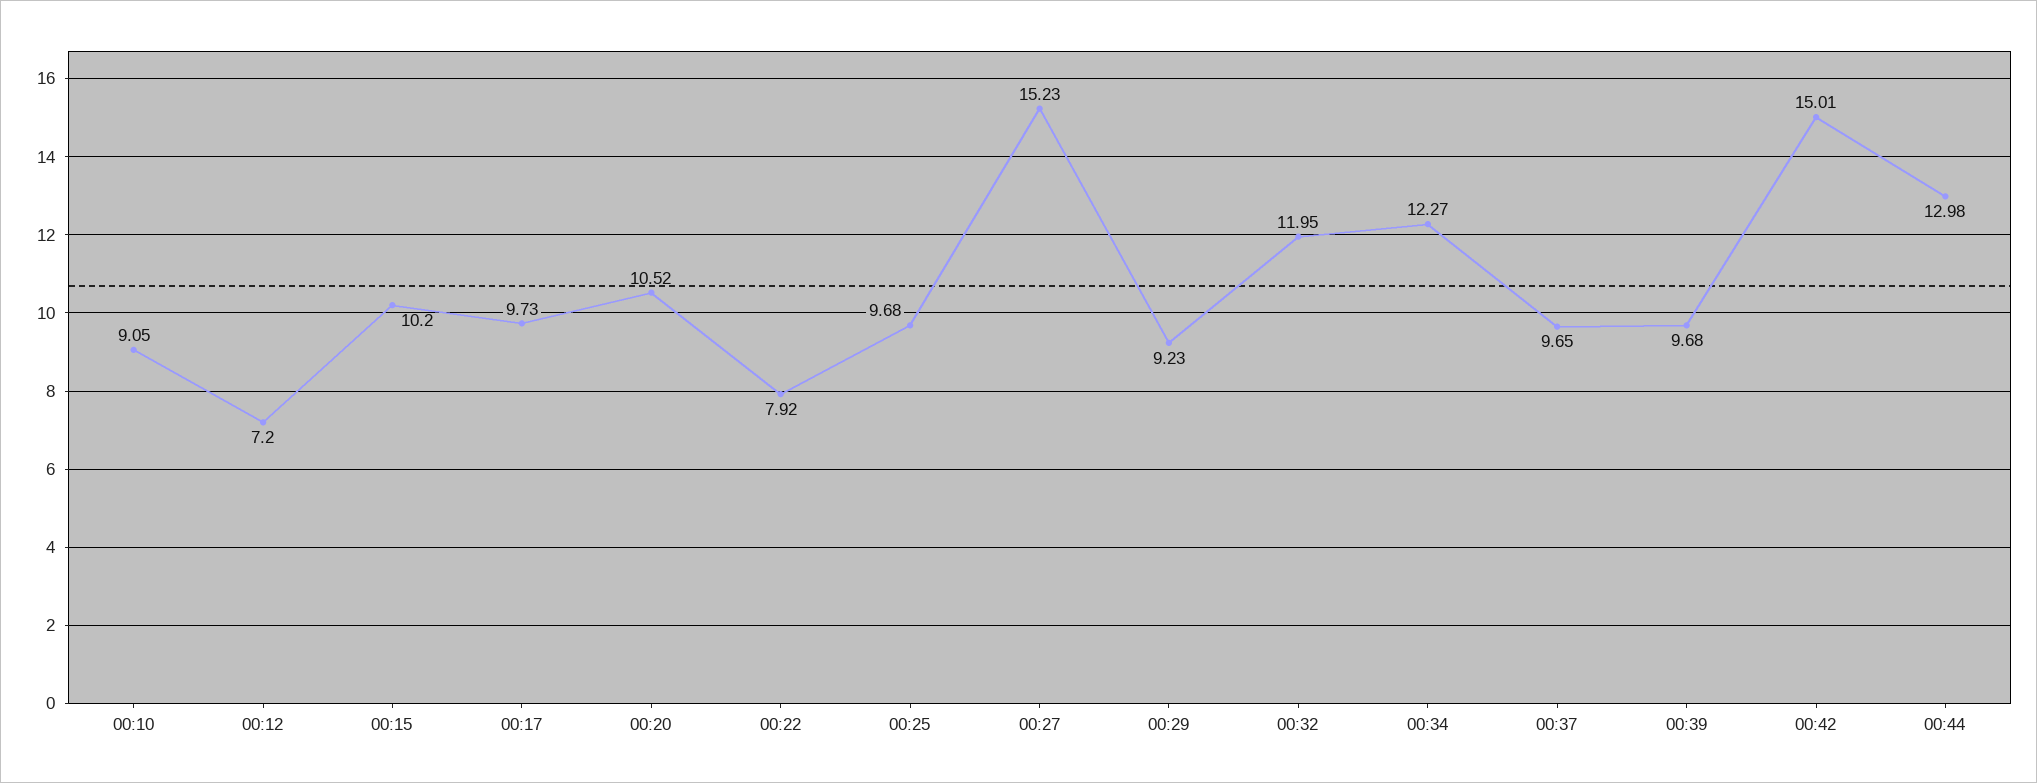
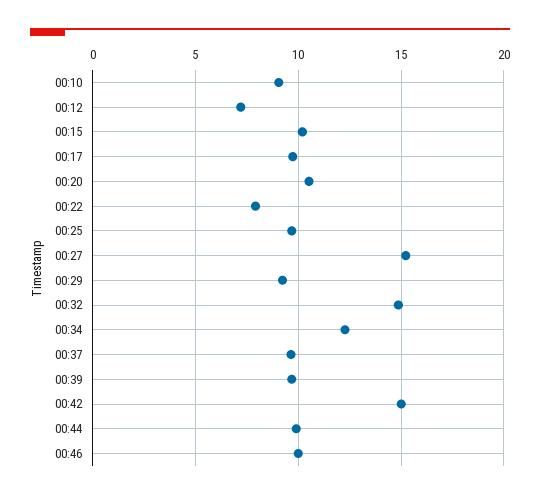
00:32: 11.95 -> 15
00:44: 12.98 -> 10
00:46: none -> 10

